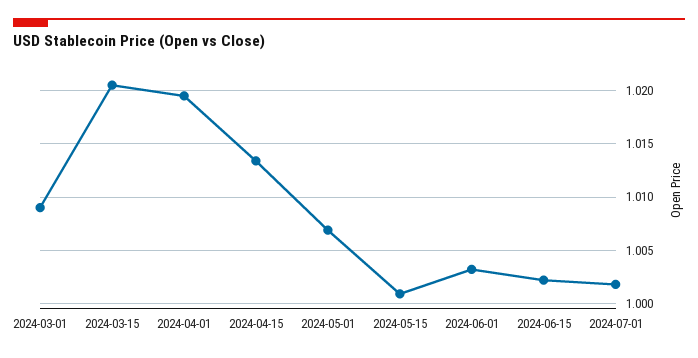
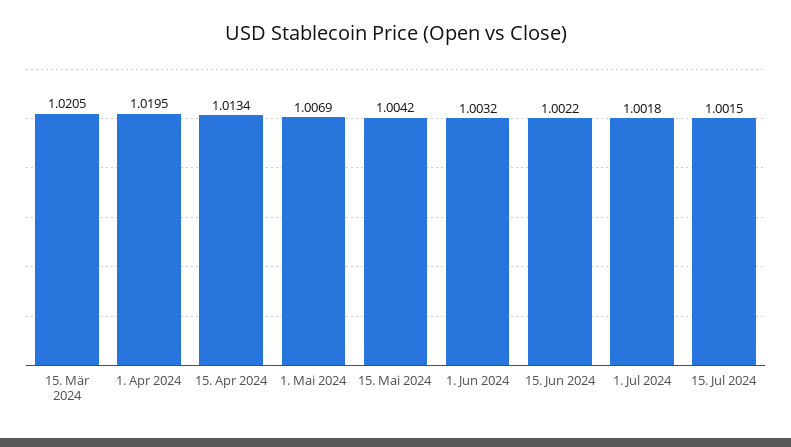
2024-03-01: 1.009 -> none
2024-05-15: 1.001 -> 1.0042
15. Jul 2024: none -> 1.0015

